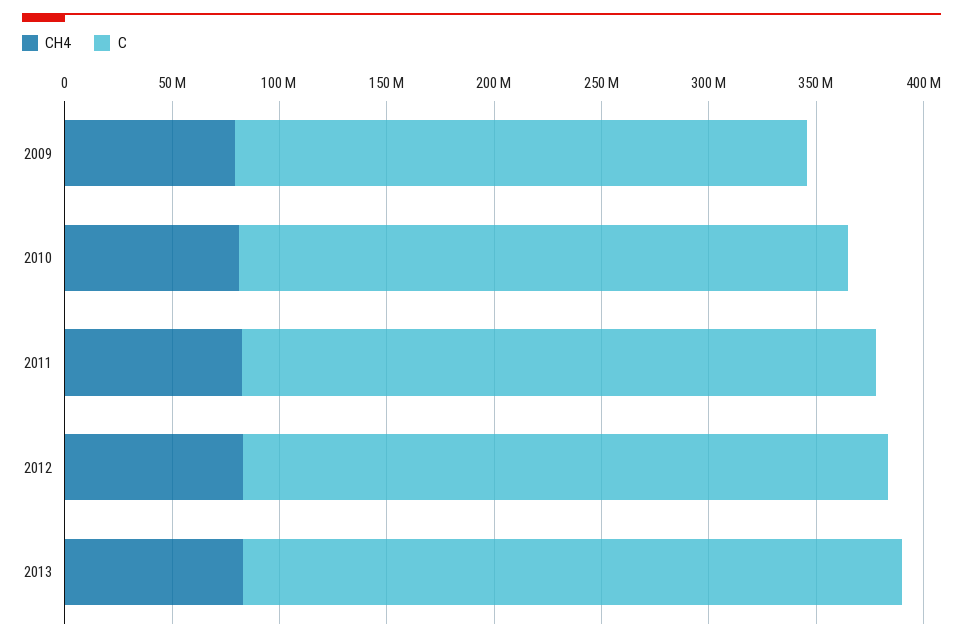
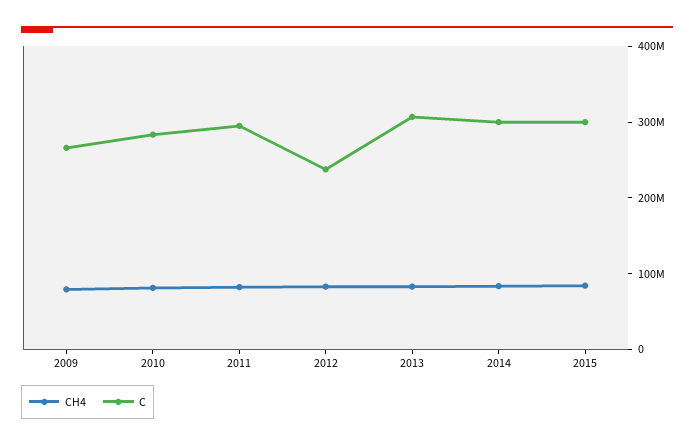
C, 2012: 300000000 -> 240000000
CH4, 2014: none -> 80000000
C, 2014: none -> 300000000
CH4, 2015: none -> 80000000
C, 2015: none -> 300000000

